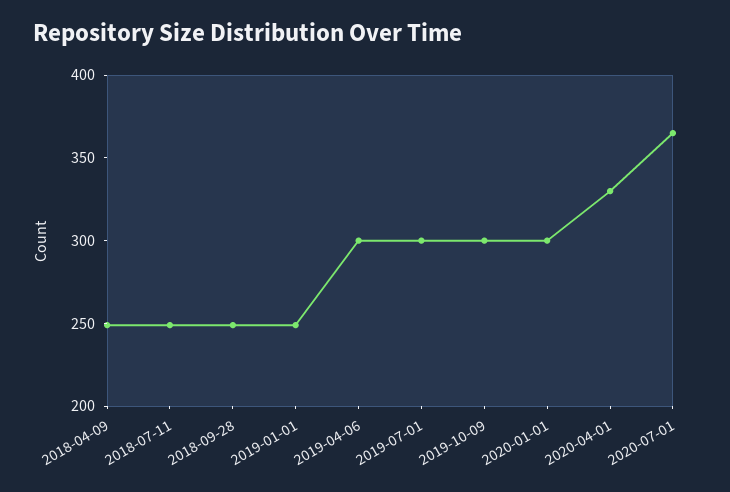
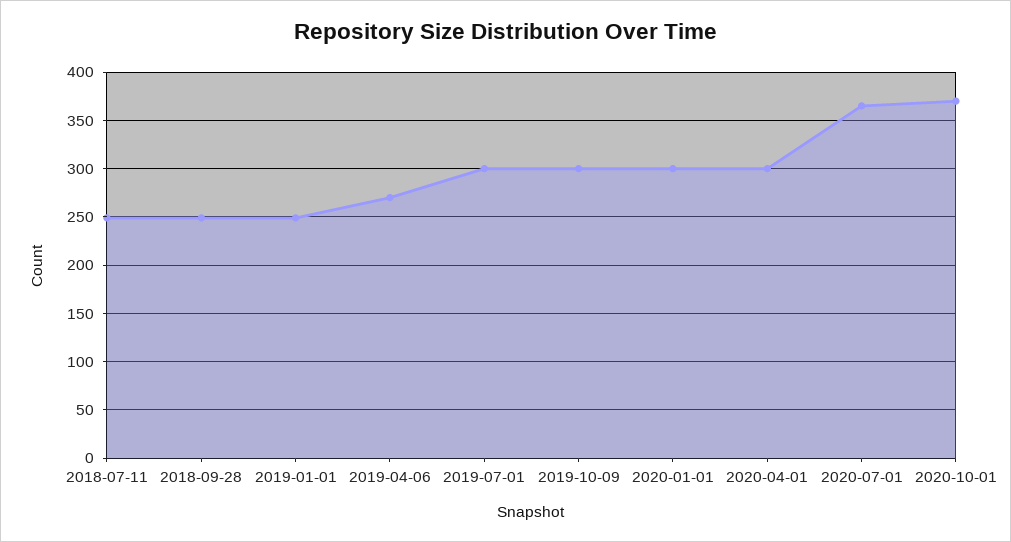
2018-04-09: 250 -> none
2019-04-06: 300 -> 270
2020-04-01: 330 -> 300
2020-10-01: none -> 370

